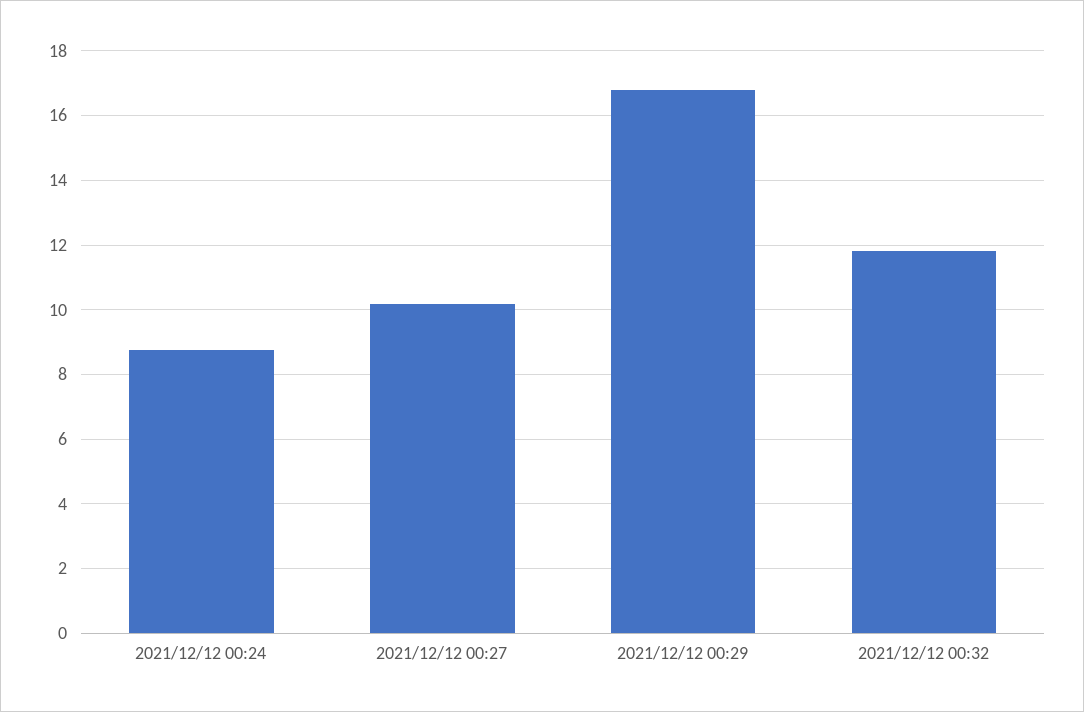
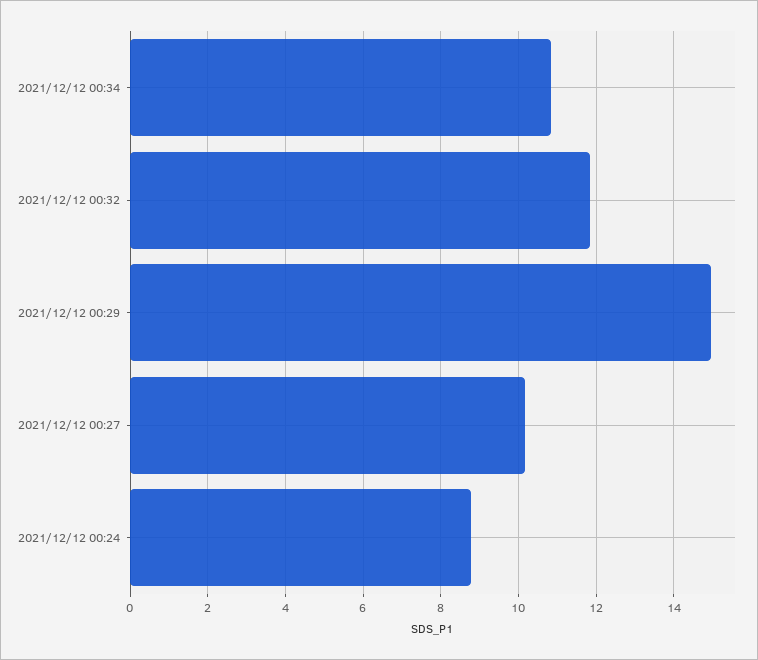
2021/12/12 00:29: 16.8 -> 15
2021/12/12 00:34: none -> 10.8

